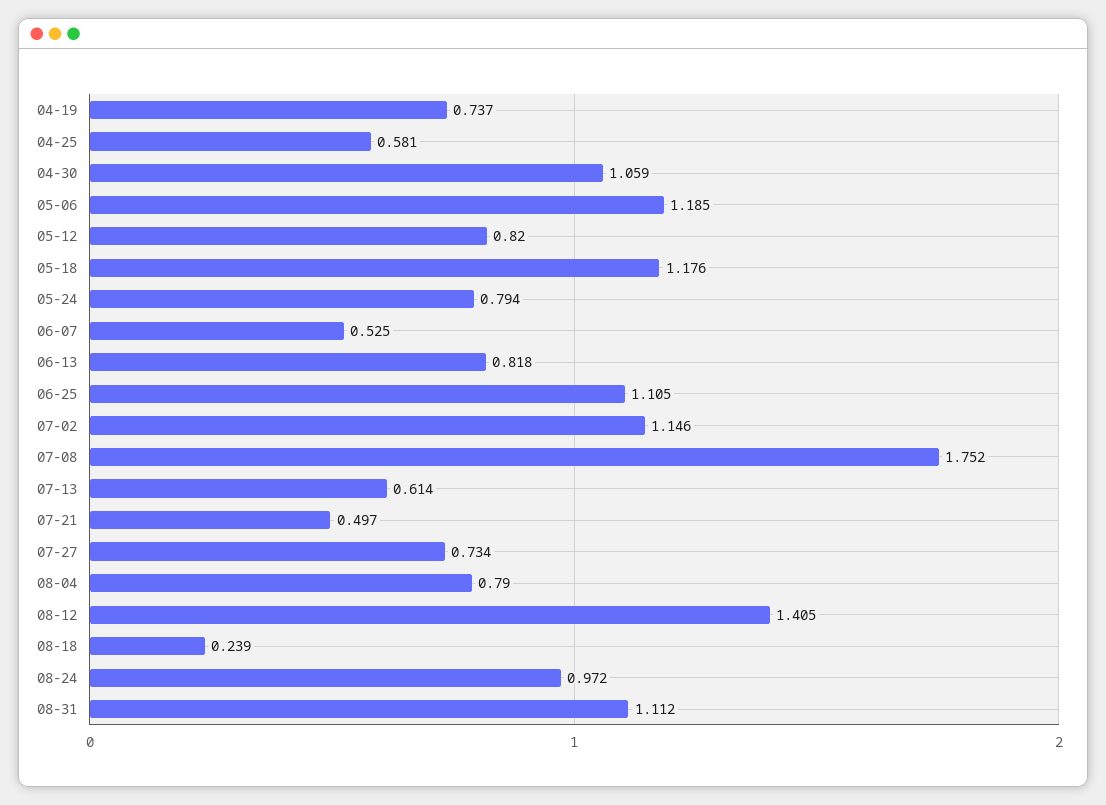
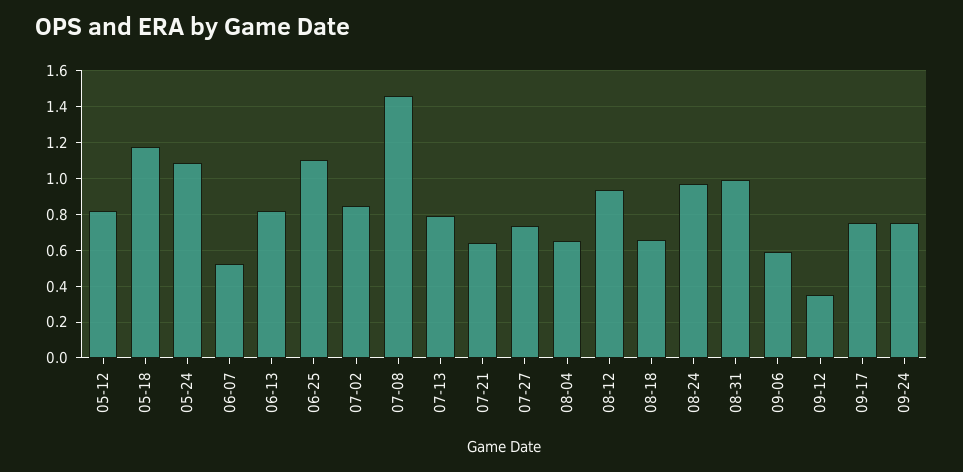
04-19: 0.737 -> none
04-25: 0.581 -> none
04-30: 1.059 -> none
05-06: 1.185 -> none
05-24: 0.794 -> 1.1
07-02: 1.146 -> 0.85
07-08: 1.752 -> 1.45
07-13: 0.614 -> 0.8
07-21: 0.497 -> 0.65
08-04: 0.79 -> 0.65
08-12: 1.405 -> 0.95
08-18: 0.239 -> 0.65
08-31: 1.112 -> 1
09-06: none -> 0.6
09-12: none -> 0.35
09-17: none -> 0.75
09-24: none -> 0.75

